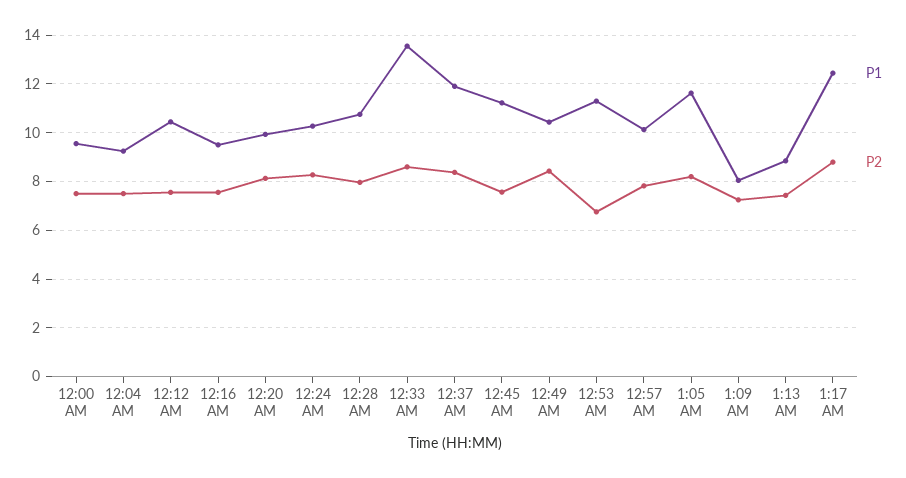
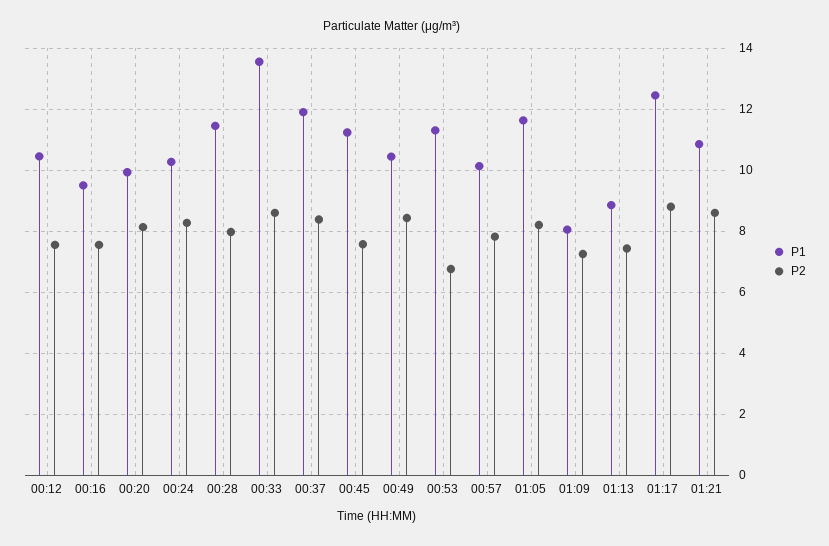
P1, 12:00 AM: 9.5 -> none
P2, 12:00 AM: 7.5 -> none
P1, 12:04 AM: 9.25 -> none
P2, 12:04 AM: 7.5 -> none
P1, 12:28 AM: 10.75 -> 11.4
P1, 01:21: none -> 10.8
P2, 01:21: none -> 8.6

